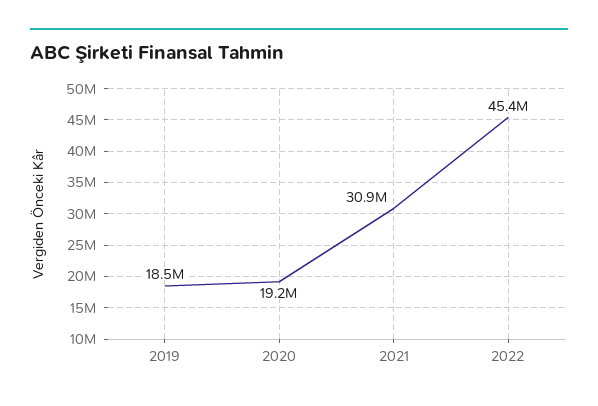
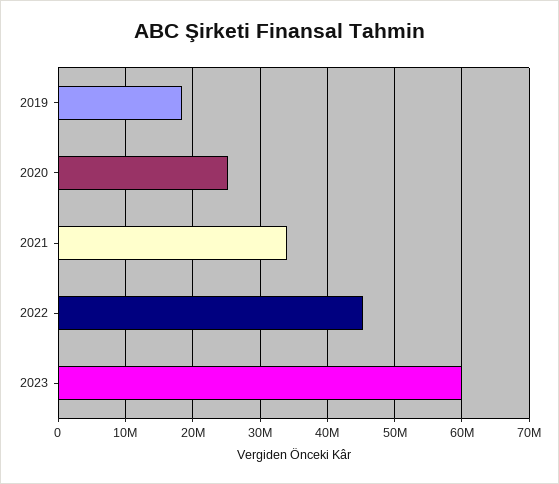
2020: 19200000 -> 25000000
2021: 30900000 -> 34000000
2023: none -> 60000000

